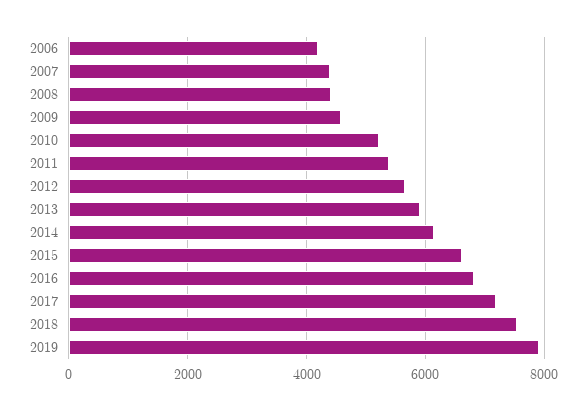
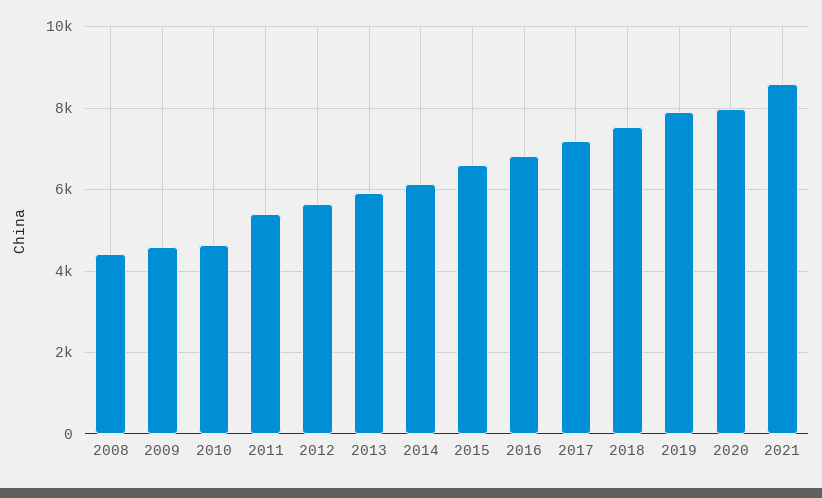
2006: 4200 -> none
2007: 4400 -> none
2010: 5200 -> 4600
2020: none -> 8000
2021: none -> 8600

